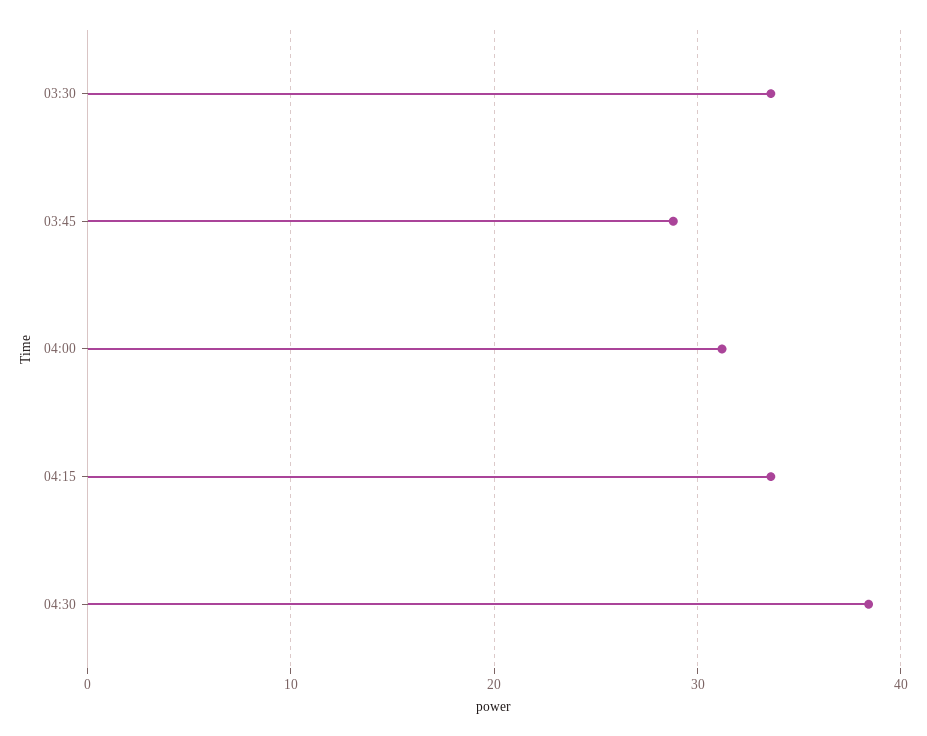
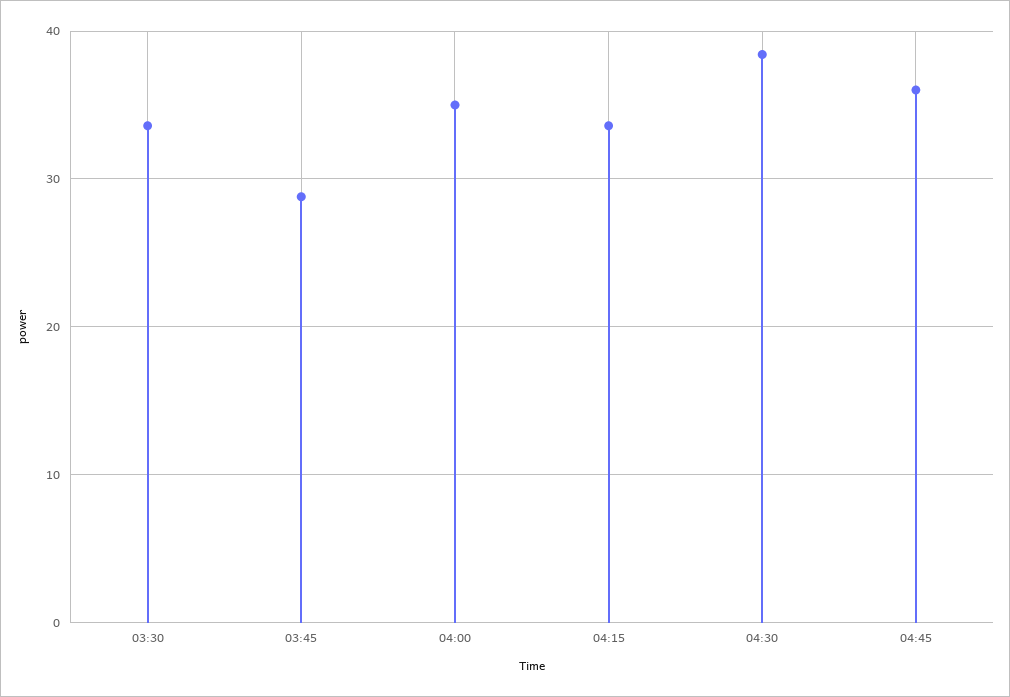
04:00: 31 -> 35
04:45: none -> 36

